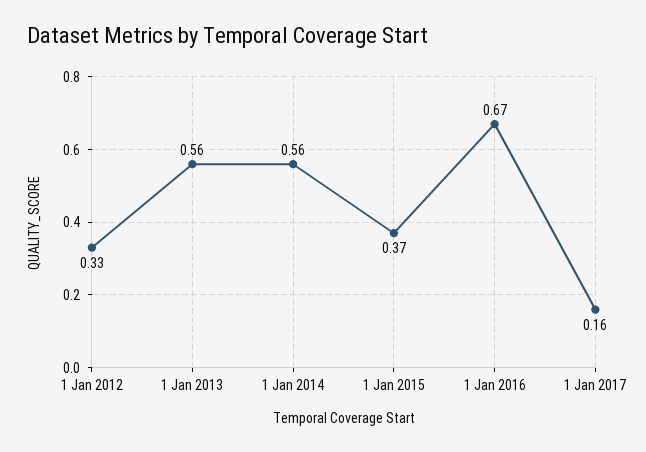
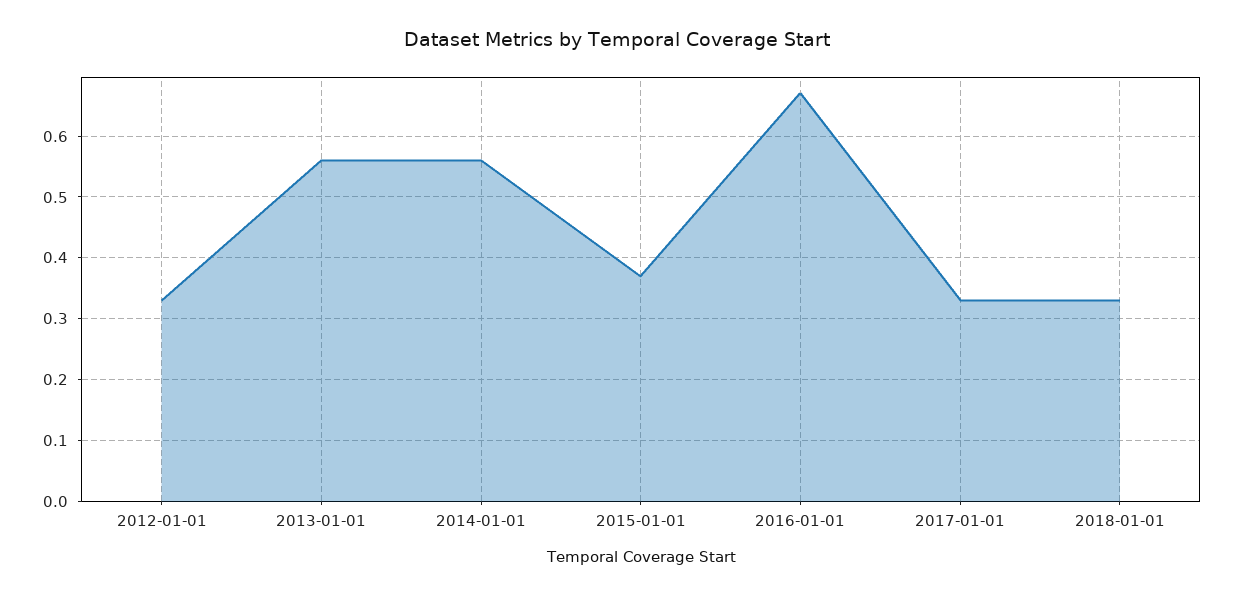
1 Jan 2017: 0.16 -> 0.33
2018-01-01: none -> 0.33

